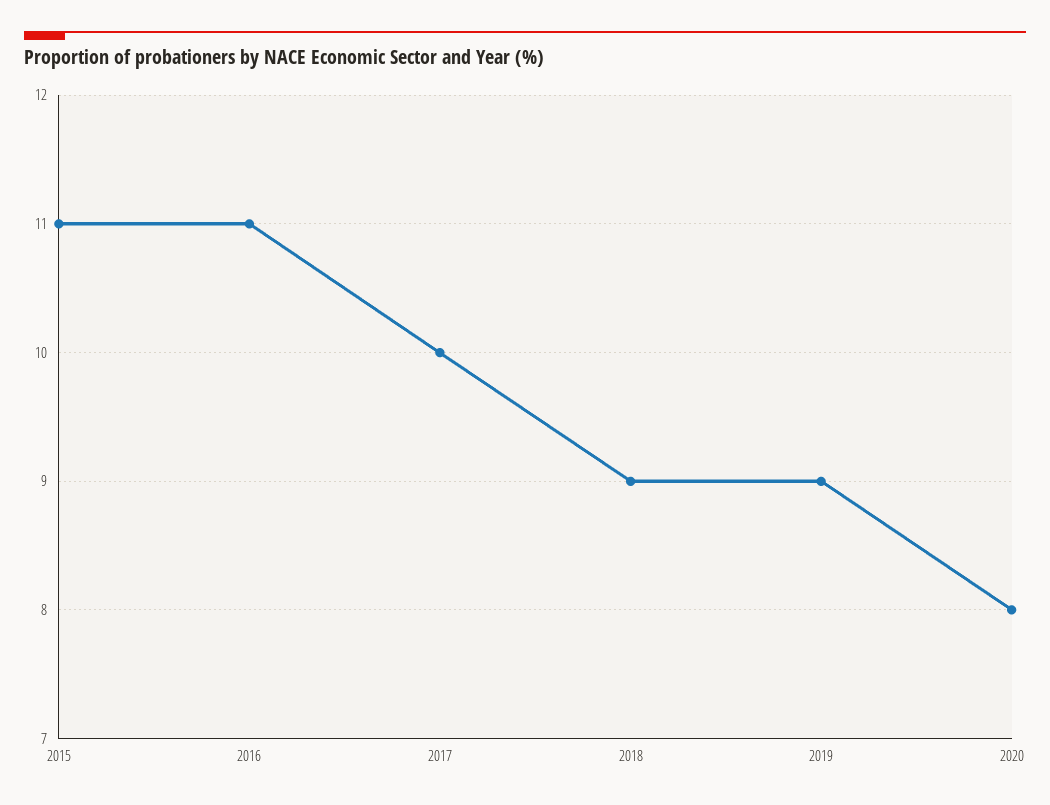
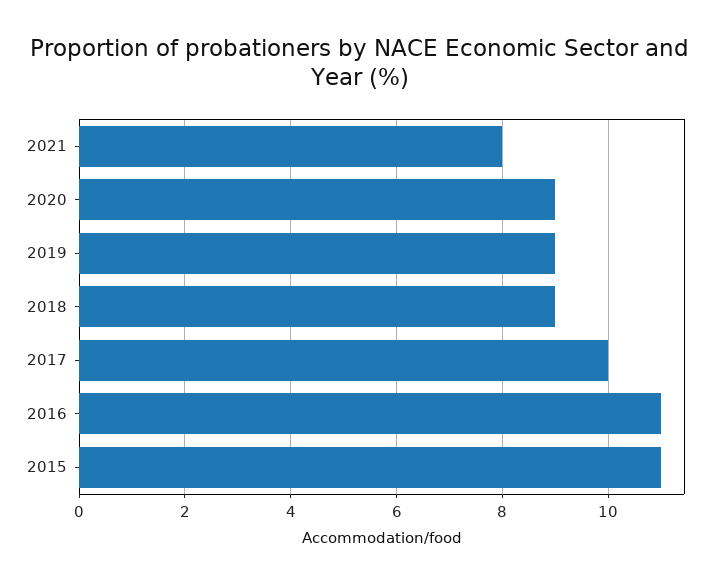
2020: 8 -> 9
2021: none -> 8

